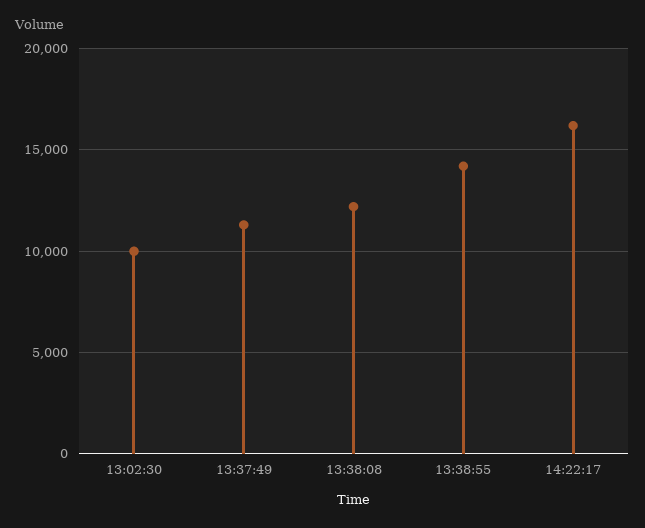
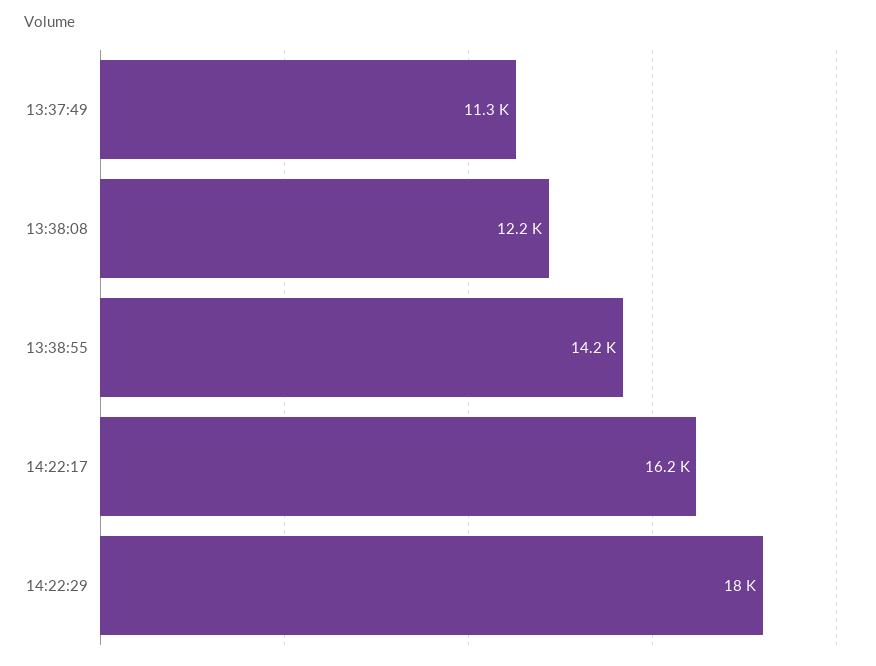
13:02:30: 10000 -> none
14:22:29: none -> 18000

